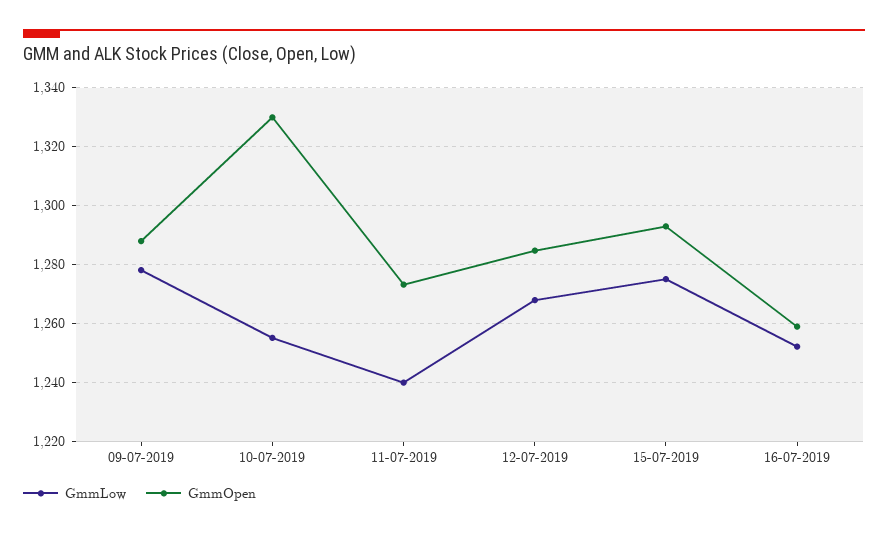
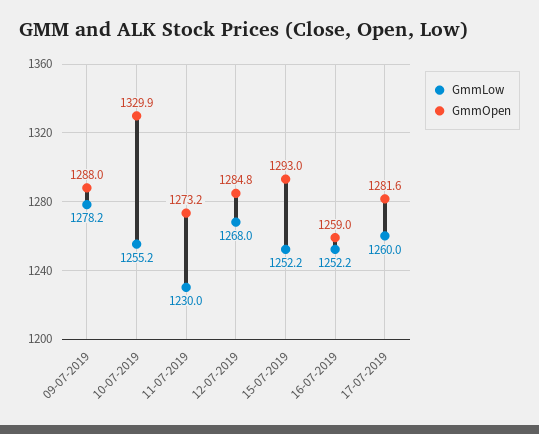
GmmLow, 11-07-2019: 1240 -> 1230
GmmLow, 15-07-2019: 1275 -> 1252.2
GmmLow, 17-07-2019: none -> 1260
GmmOpen, 17-07-2019: none -> 1281.6

